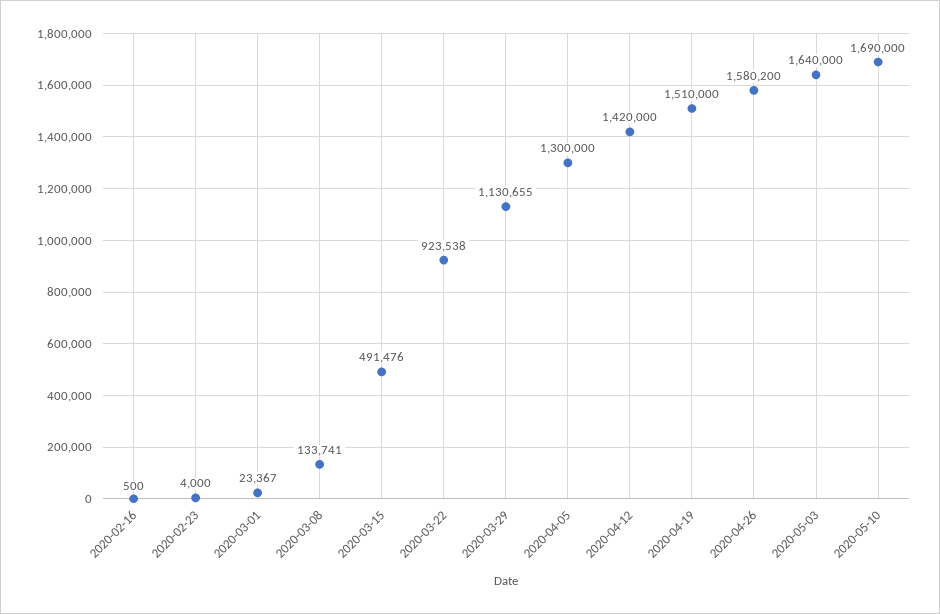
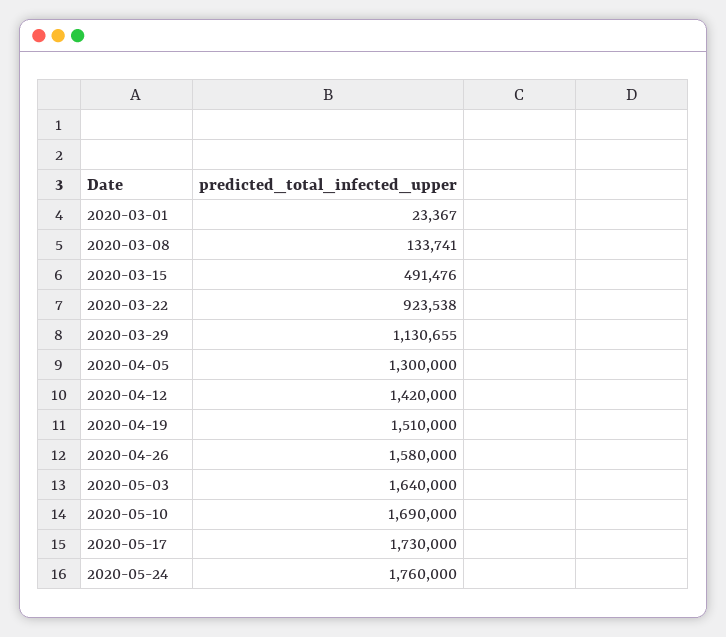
2020-02-16: 500 -> none
2020-02-23: 4000 -> none
2020-04-26: 1580200 -> 1580000
2020-05-17: none -> 1730000
2020-05-24: none -> 1760000

